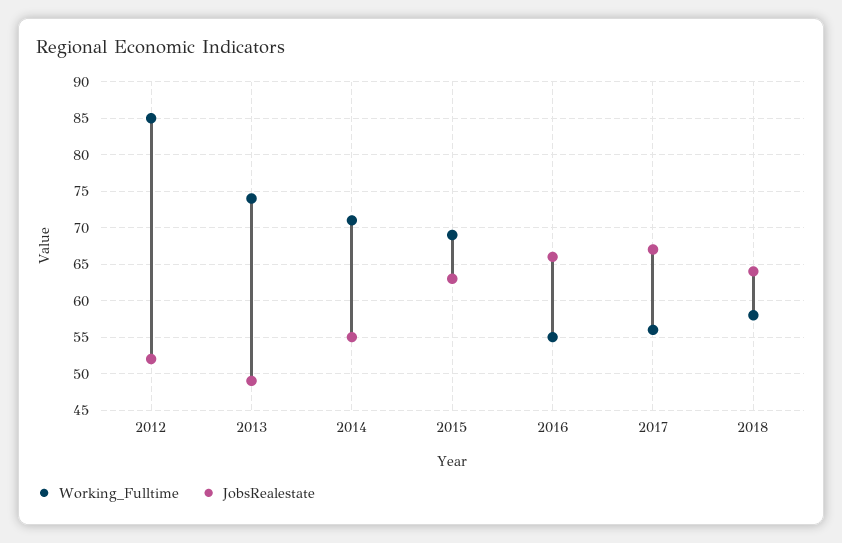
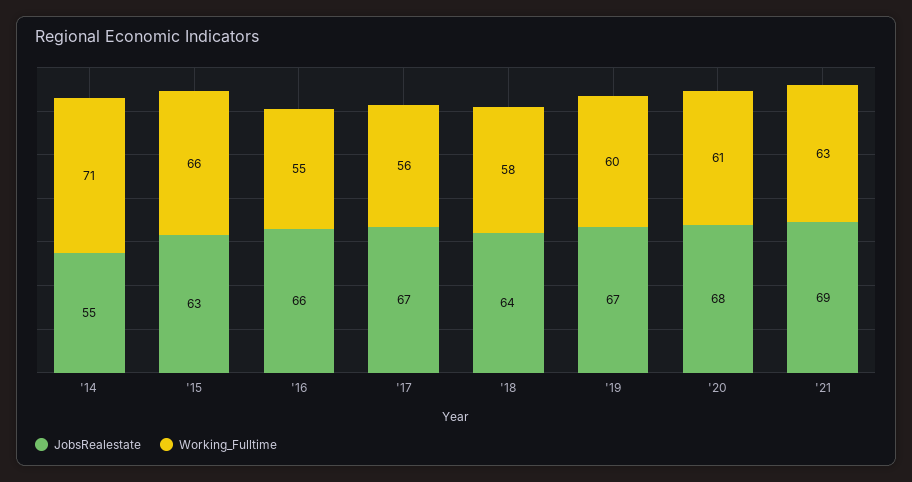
Working_Fulltime, 2012: 85 -> none
JobsRealestate, 2012: 52 -> none
Working_Fulltime, 2013: 74 -> none
JobsRealestate, 2013: 49 -> none
Working_Fulltime, 2015: 69 -> 66
JobsRealestate, '19: none -> 67
Working_Fulltime, '19: none -> 60
JobsRealestate, '20: none -> 68
Working_Fulltime, '20: none -> 61
JobsRealestate, '21: none -> 69
Working_Fulltime, '21: none -> 63

